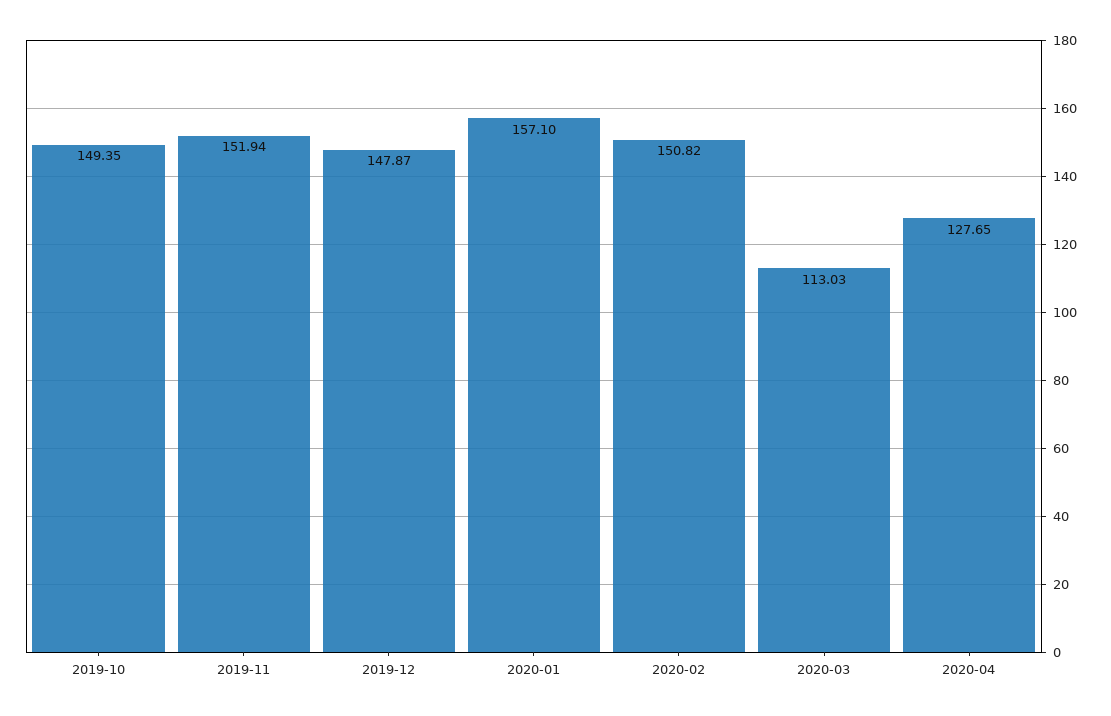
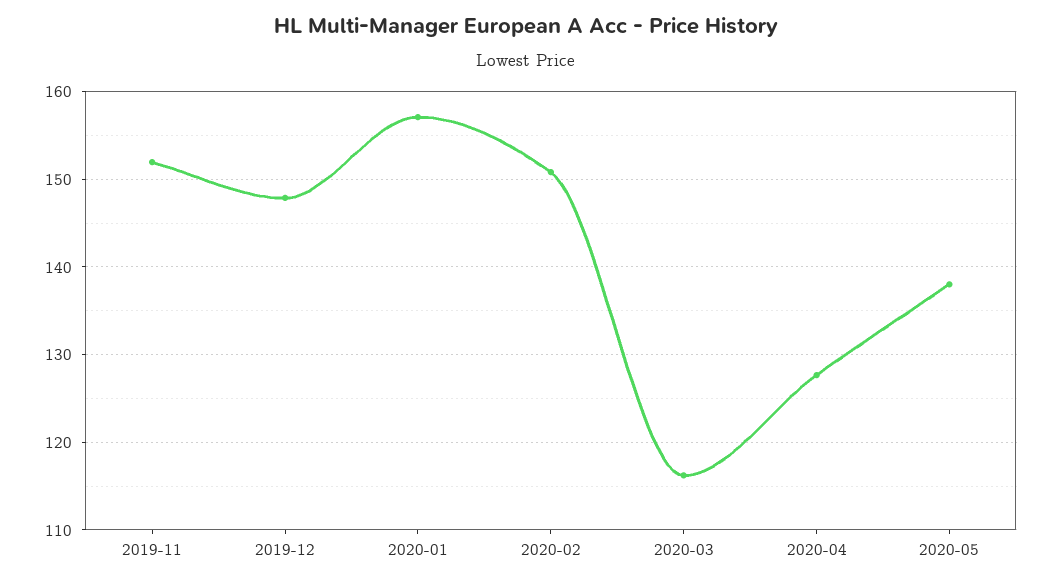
2019-10: 149.35 -> none
2020-03: 113.03 -> 116
2020-05: none -> 138

